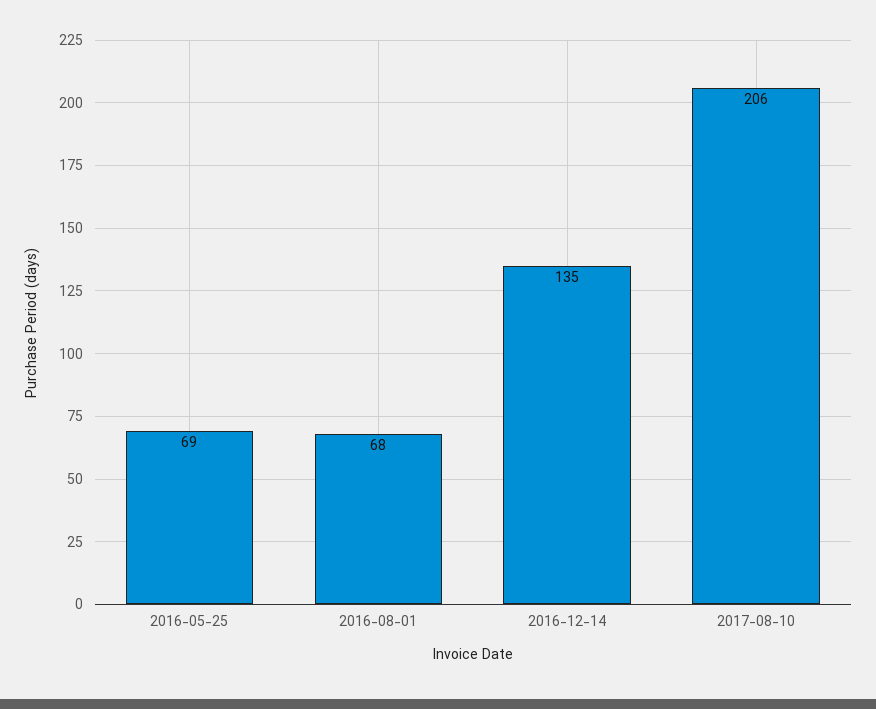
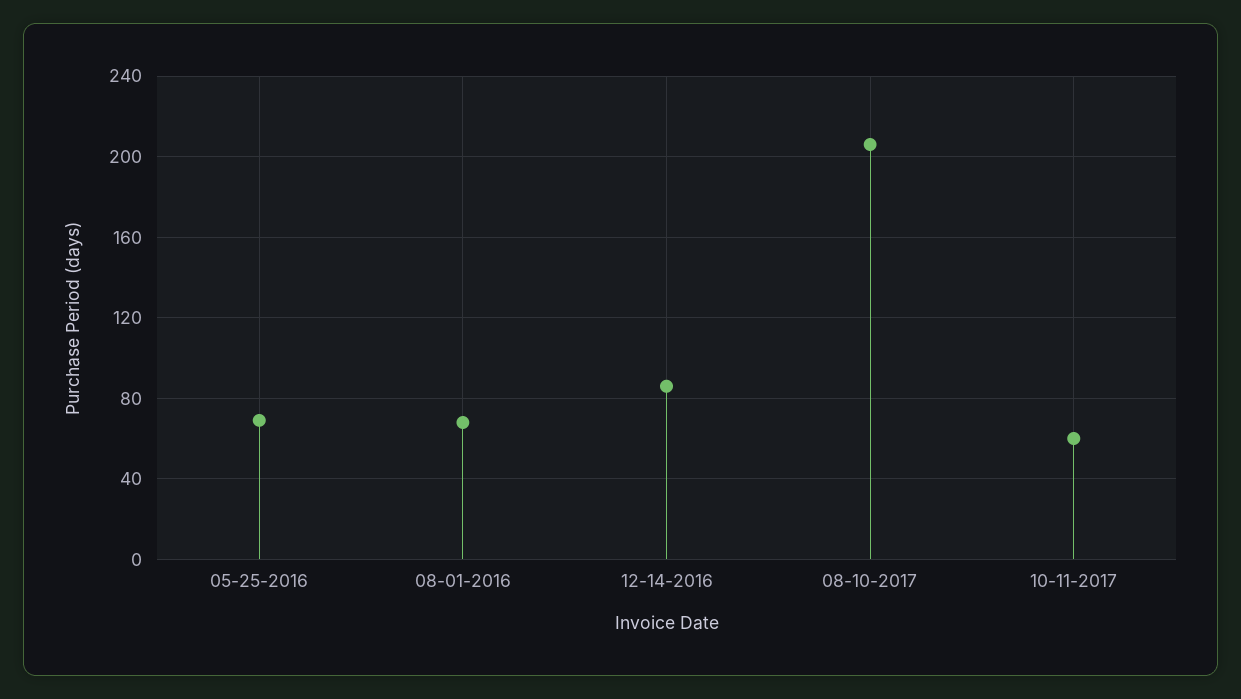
2016-12-14: 135 -> 85
10-11-2017: none -> 60

